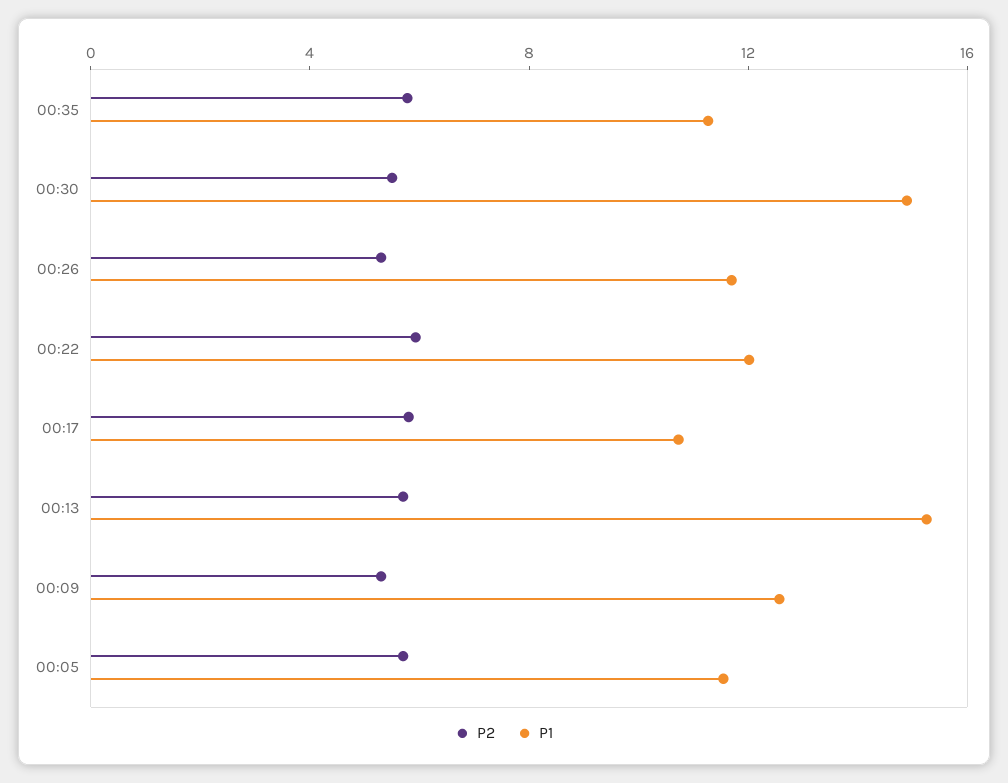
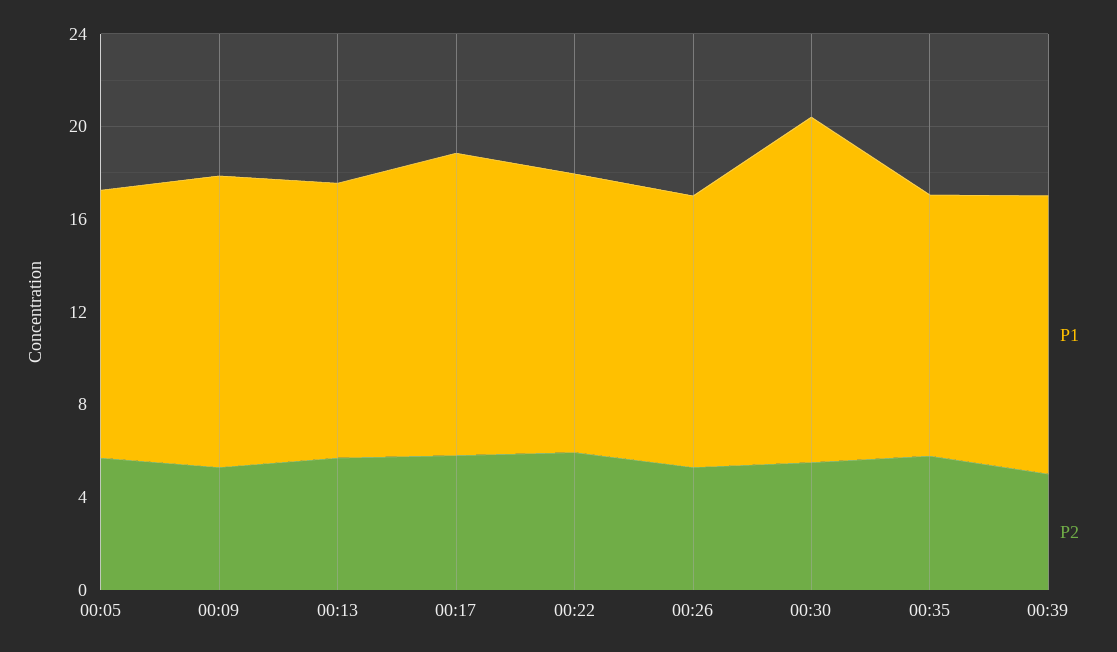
P1, 00:17: 11 -> 13
P1, 00:13: 15 -> 12
P1, 00:39: none -> 12
P2, 00:39: none -> 5

